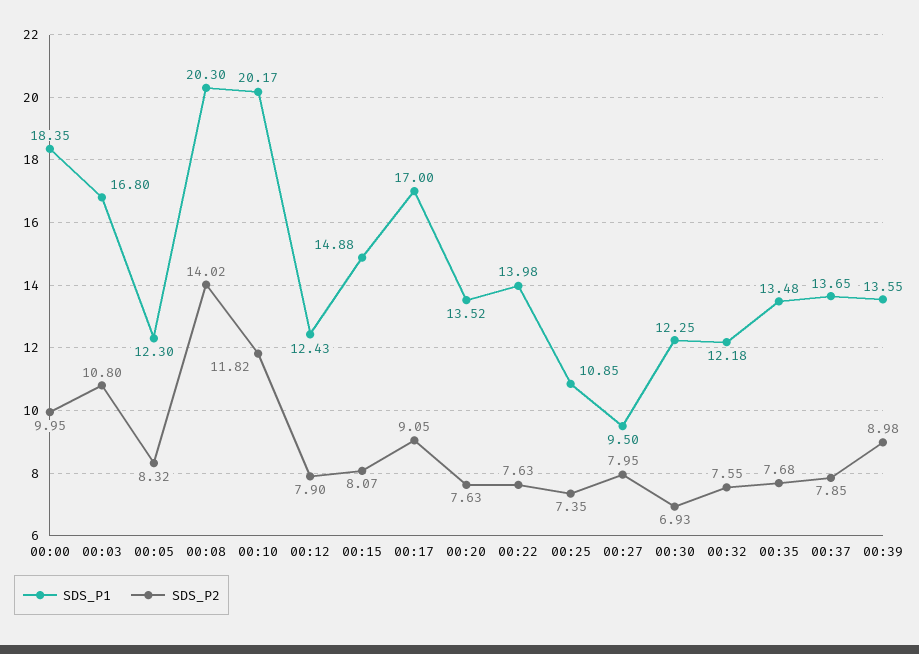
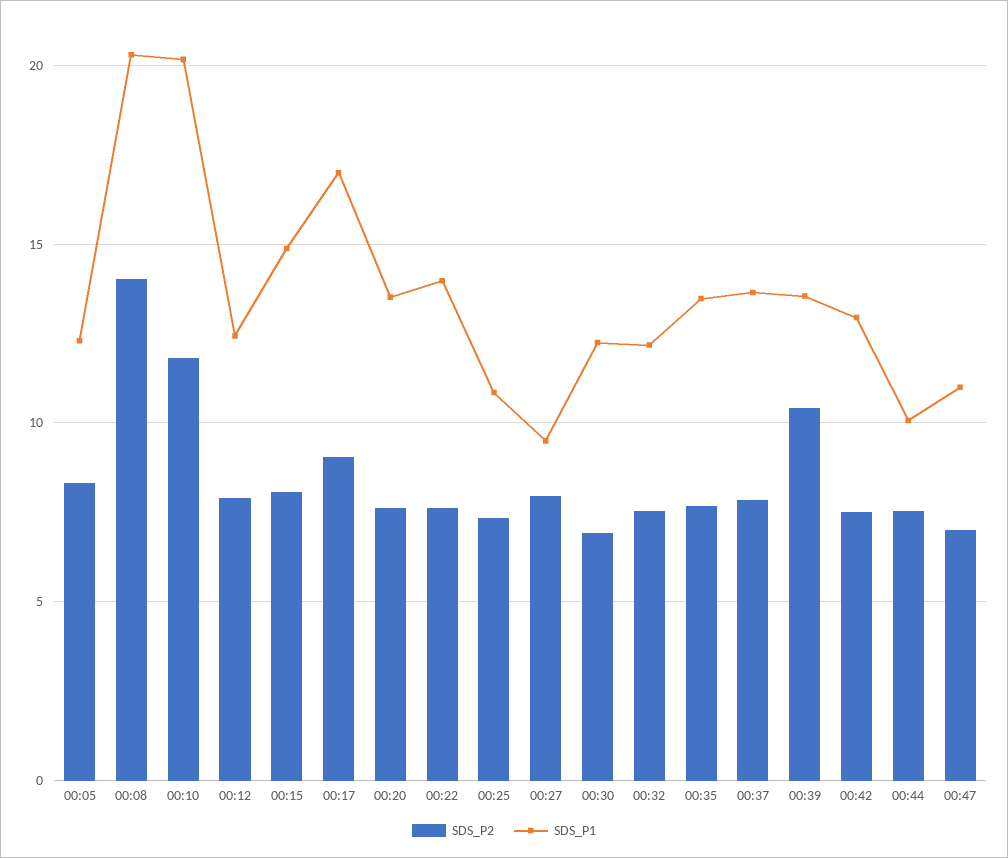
SDS_P1, 00:00: 18.35 -> none
SDS_P2, 00:00: 9.95 -> none
SDS_P1, 00:03: 16.8 -> none
SDS_P2, 00:03: 10.8 -> none
SDS_P2, 00:39: 8.98 -> 10.5
SDS_P2, 00:42: none -> 7.5
SDS_P1, 00:42: none -> 13
SDS_P2, 00:44: none -> 7.5
SDS_P1, 00:44: none -> 10
SDS_P2, 00:47: none -> 7
SDS_P1, 00:47: none -> 11

